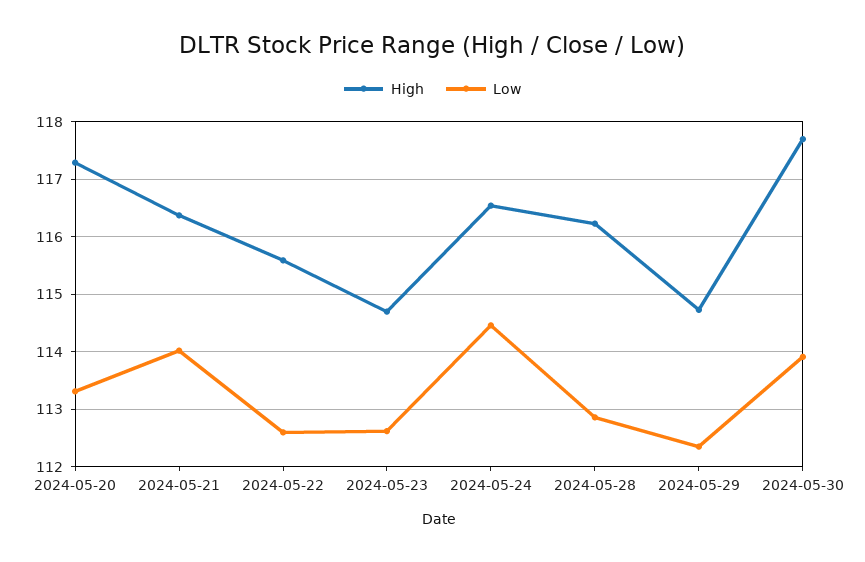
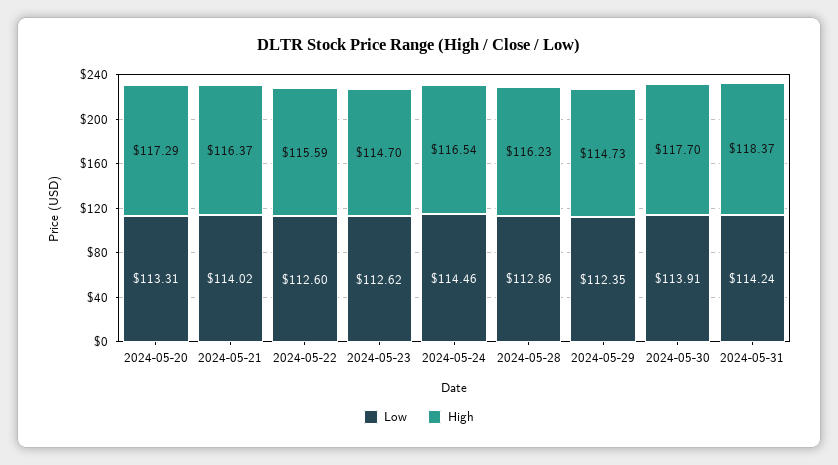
Low, 2024-05-31: none -> 114.24
High, 2024-05-31: none -> 118.37

